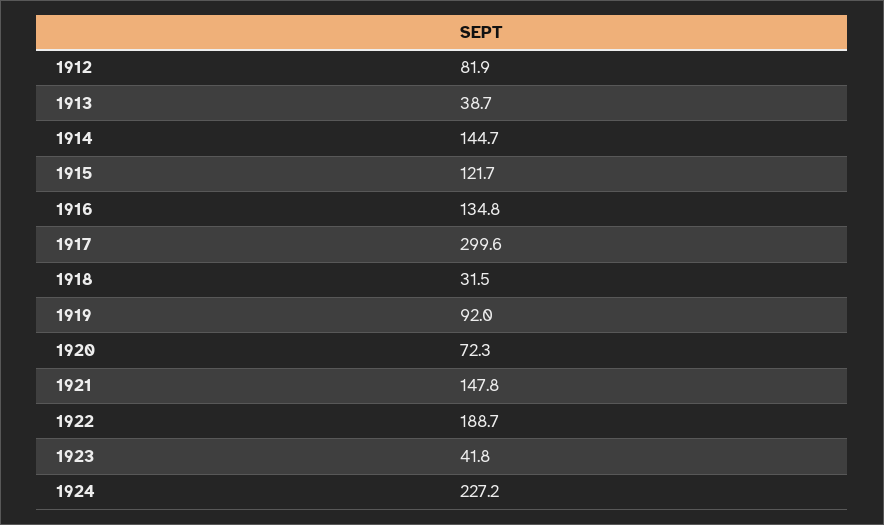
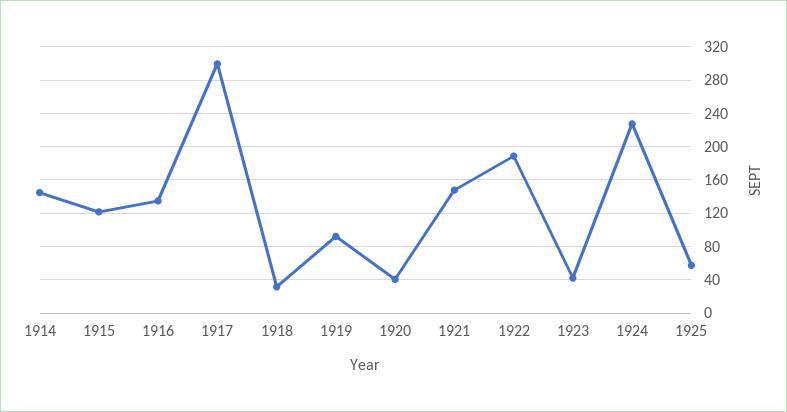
1912: 81.9 -> none
1913: 38.7 -> none
1920: 72.3 -> 40
1925: none -> 60

